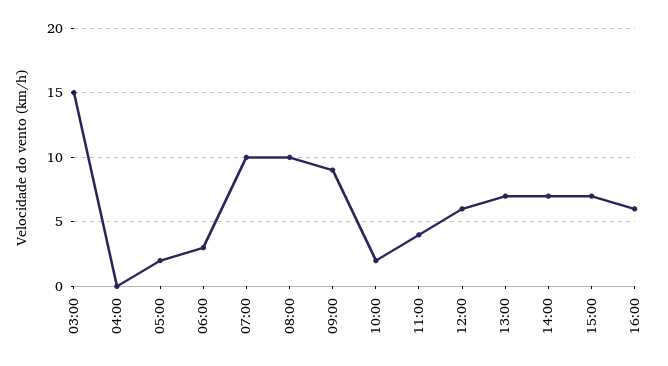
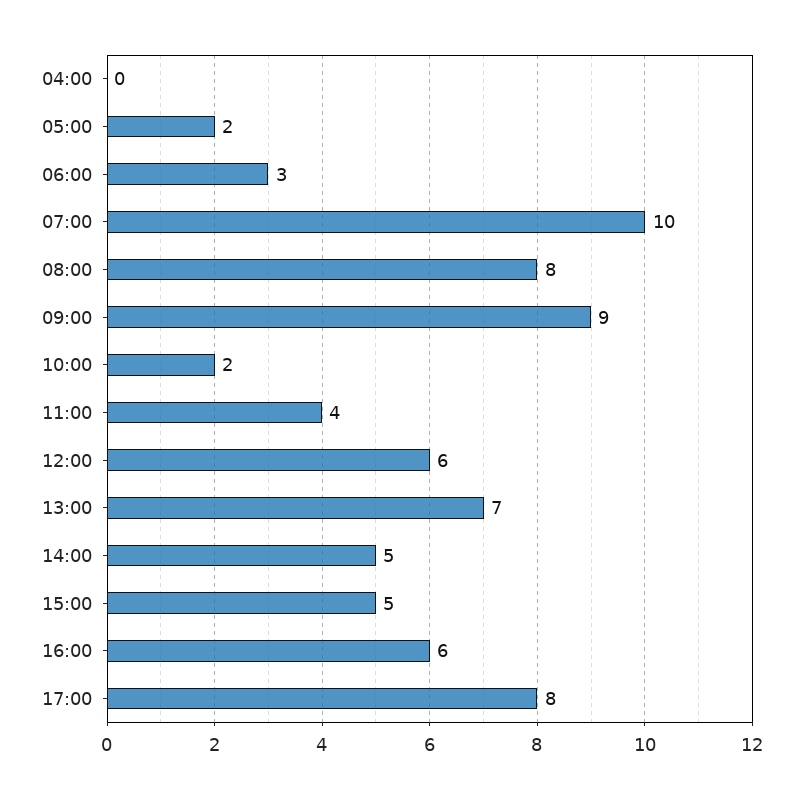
03:00: 15 -> none
08:00: 10 -> 8
14:00: 7 -> 5
15:00: 7 -> 5
17:00: none -> 8

